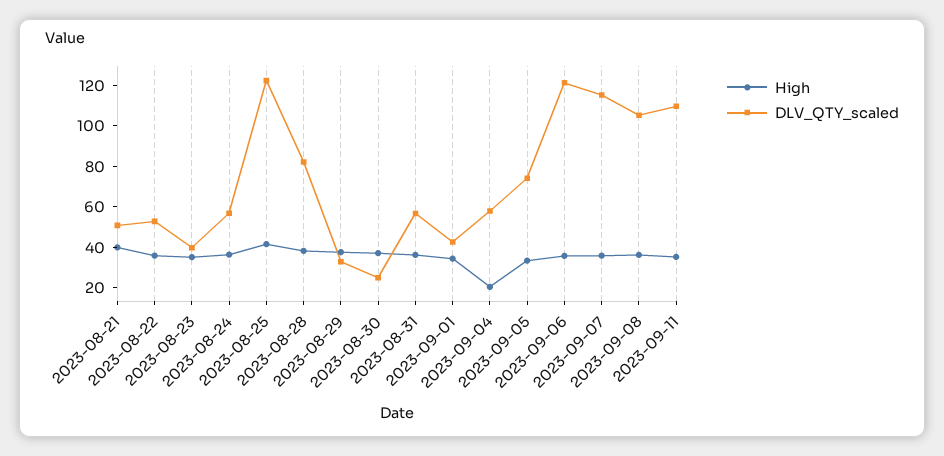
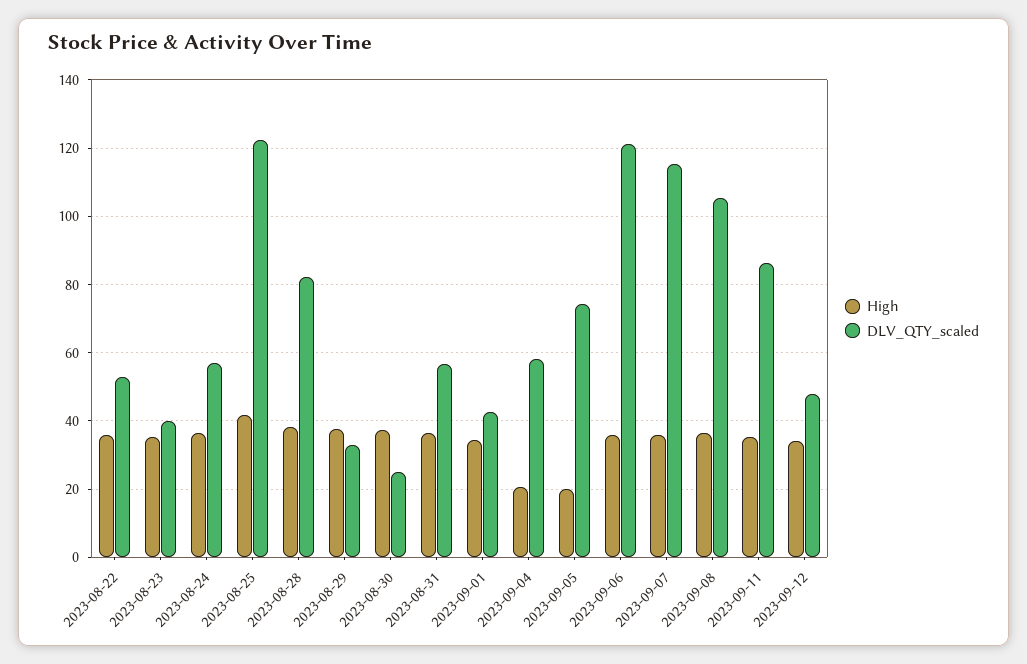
High, 2023-08-21: 40 -> none
DLV_QTY_scaled, 2023-08-21: 50 -> none
High, 2023-09-05: 35 -> 20
DLV_QTY_scaled, 2023-09-11: 110 -> 86
High, 2023-09-12: none -> 34
DLV_QTY_scaled, 2023-09-12: none -> 48

